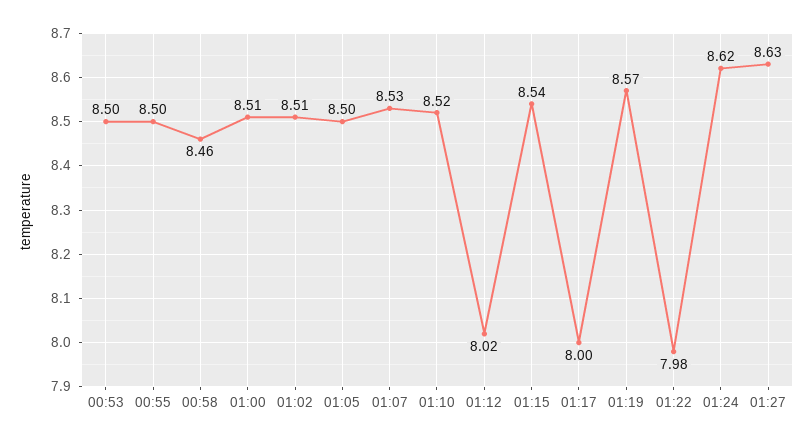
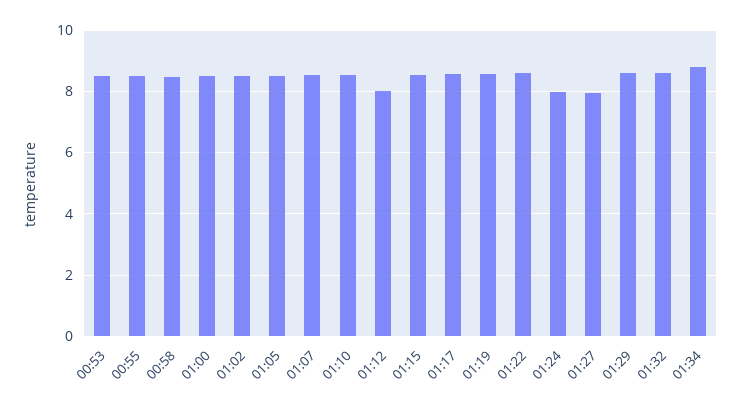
01:17: 8 -> 8.6
01:22: 7.98 -> 8.6
01:24: 8.62 -> 8
01:27: 8.63 -> 8
01:29: none -> 8.6
01:32: none -> 8.6
01:34: none -> 8.8

